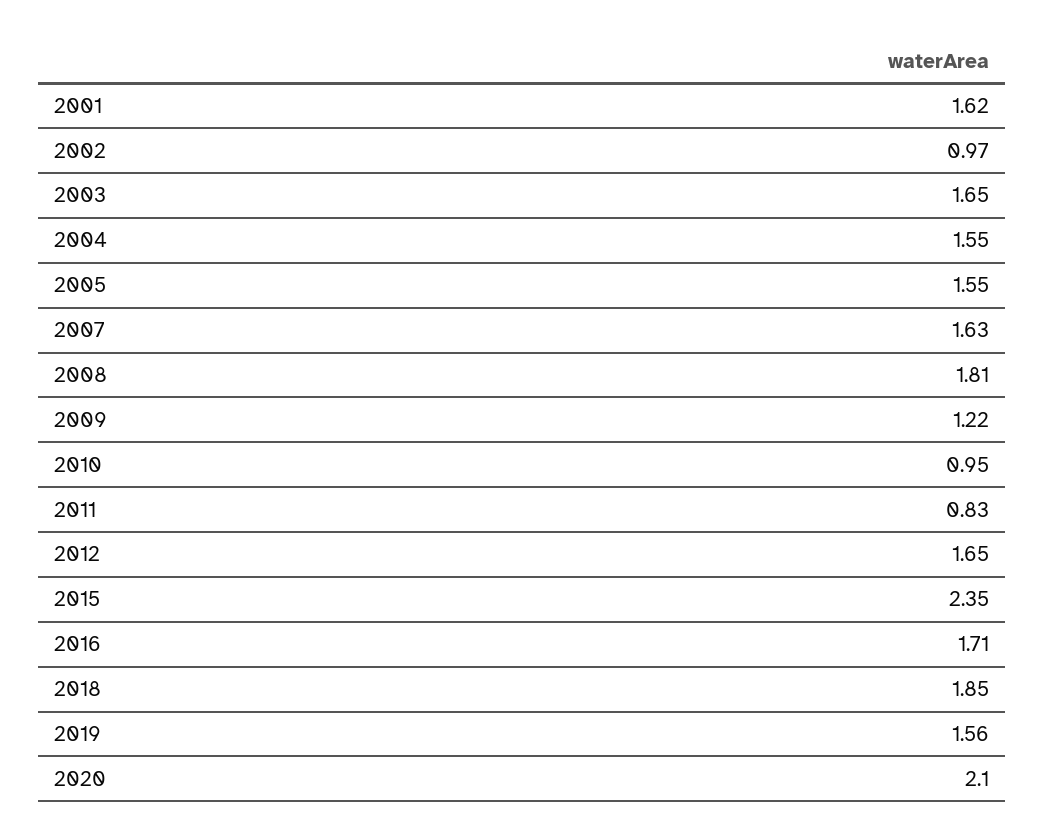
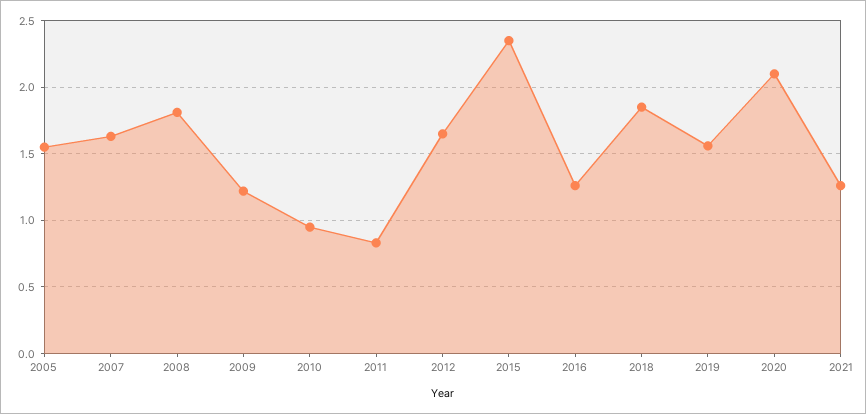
2001: 1.62 -> none
2002: 0.97 -> none
2003: 1.65 -> none
2004: 1.55 -> none
2016: 1.71 -> 1.25
2021: none -> 1.25

